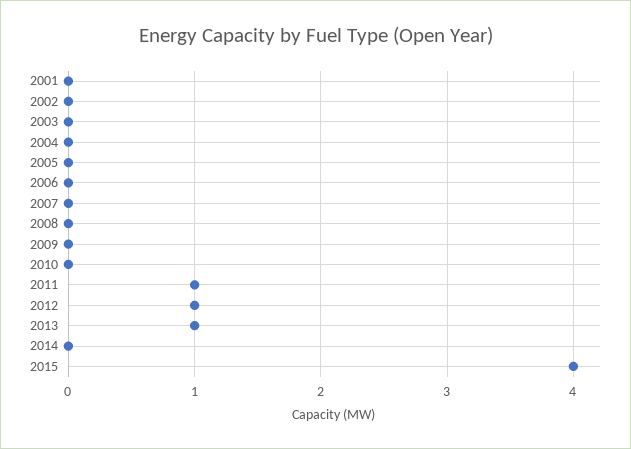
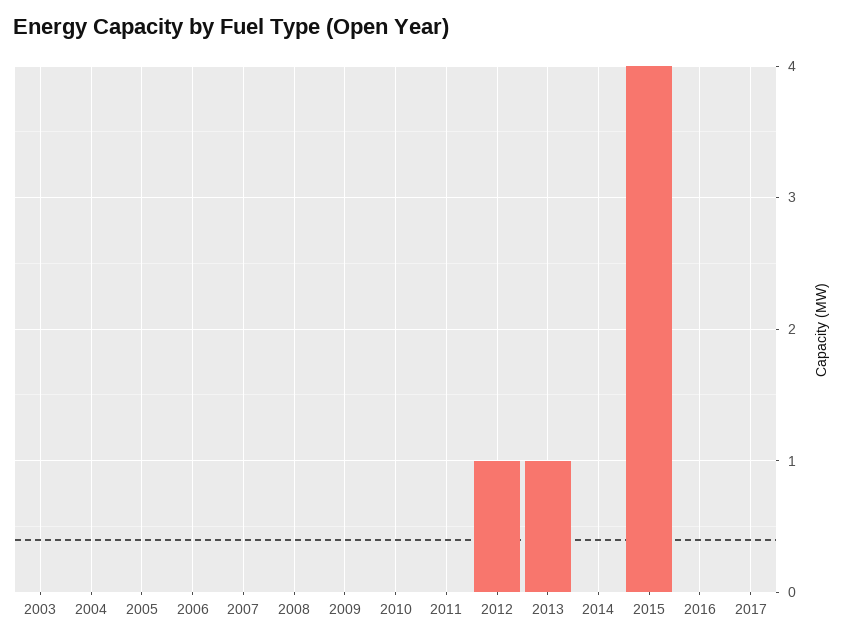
2001: 0 -> none
2002: 0 -> none
2011: 1 -> 0
2016: none -> 0
2017: none -> 0

